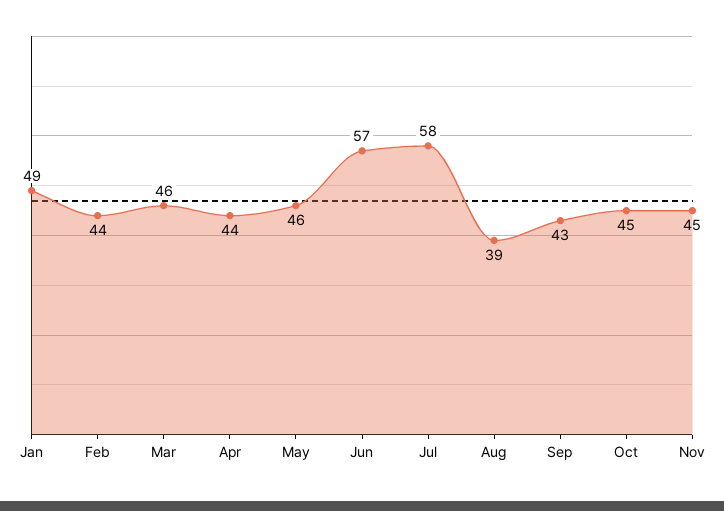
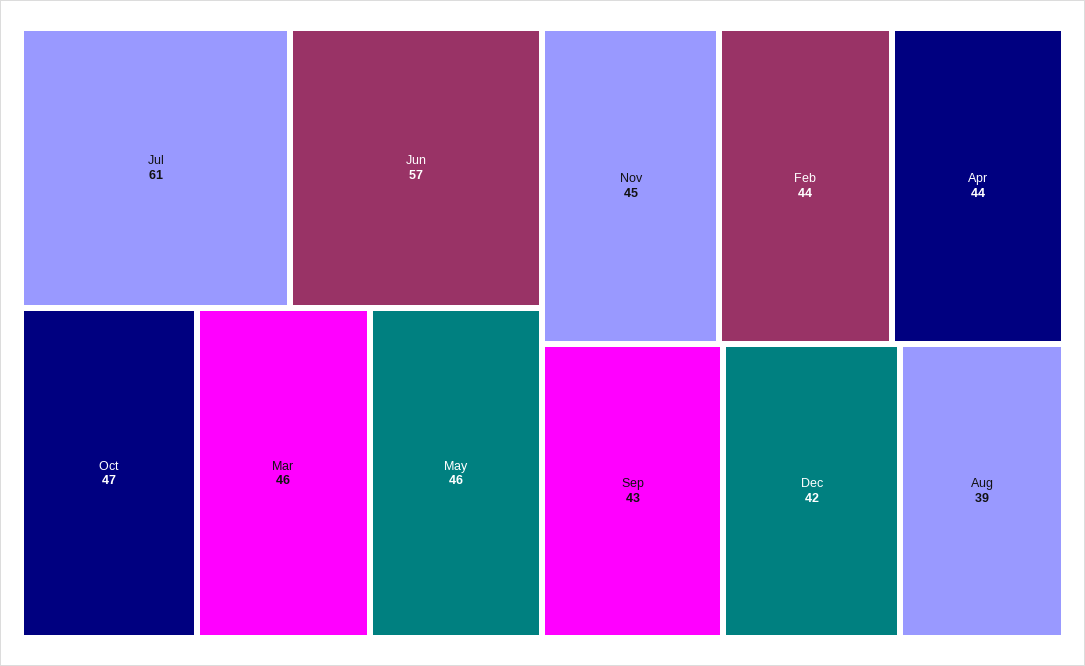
Jan: 49 -> none
Jul: 58 -> 61
Oct: 45 -> 47
Dec: none -> 42

